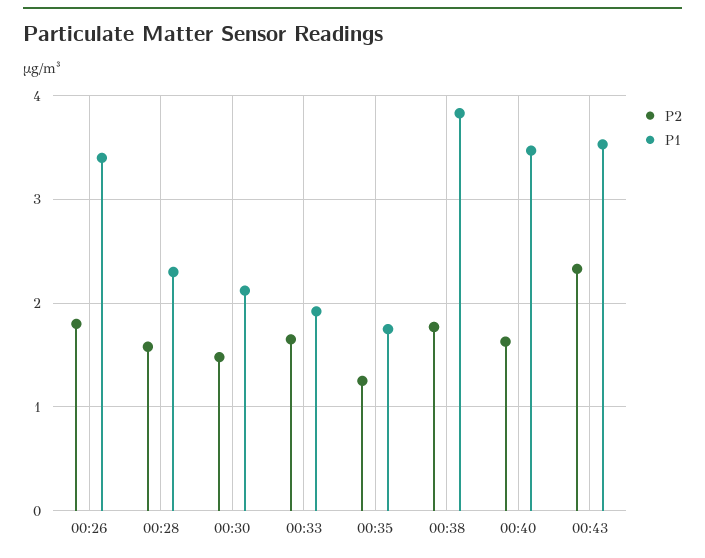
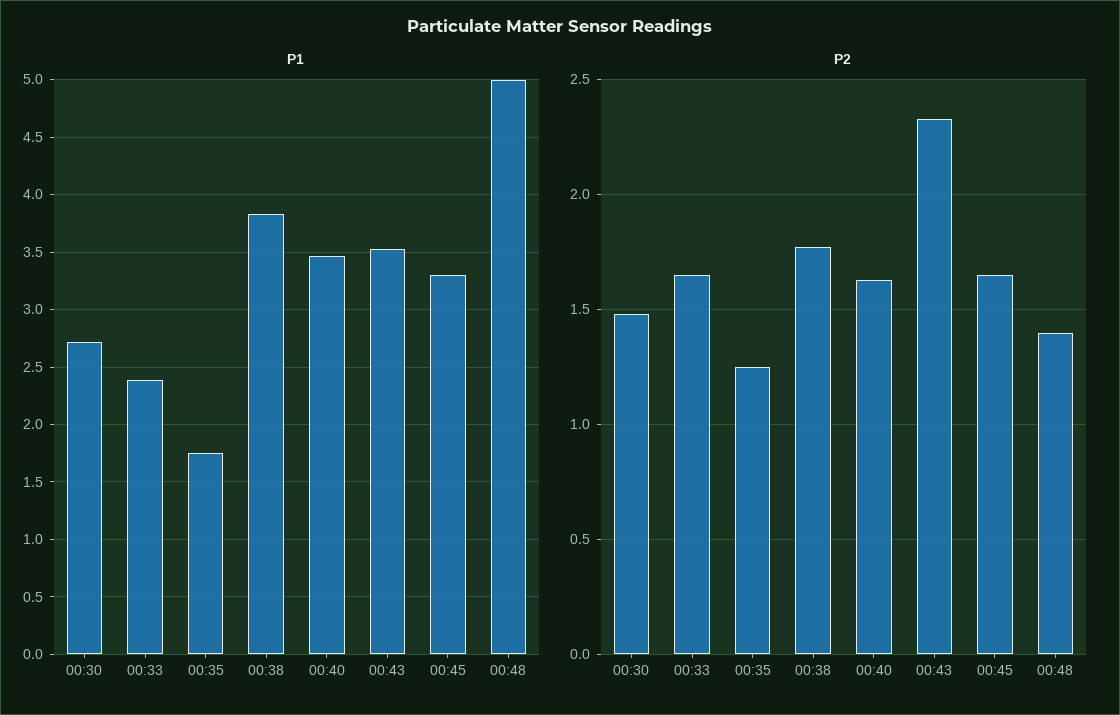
P2, 00:26: 1.8 -> none
P1, 00:26: 3.4 -> none
P2, 00:28: 1.6 -> none
P1, 00:28: 2.3 -> none
P1, 00:30: 2.1 -> 2.7
P1, 00:33: 1.9 -> 2.4
P1, 00:45: none -> 3.3
P1, 00:48: none -> 5
P2, 00:45: none -> 1.65
P2, 00:48: none -> 1.4

